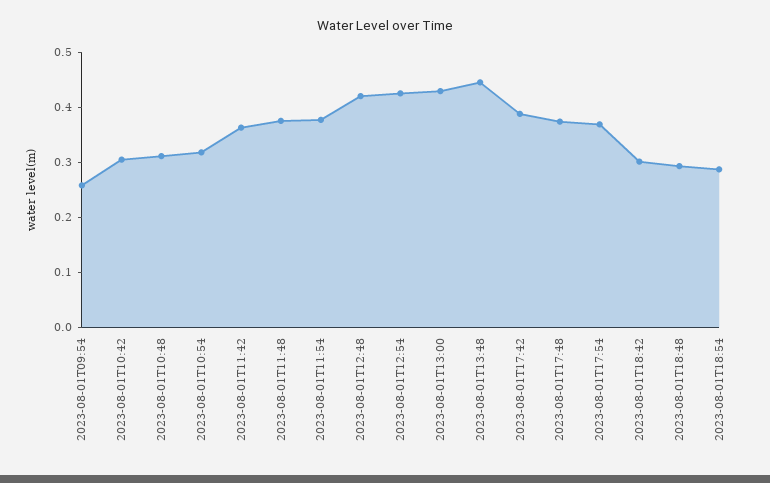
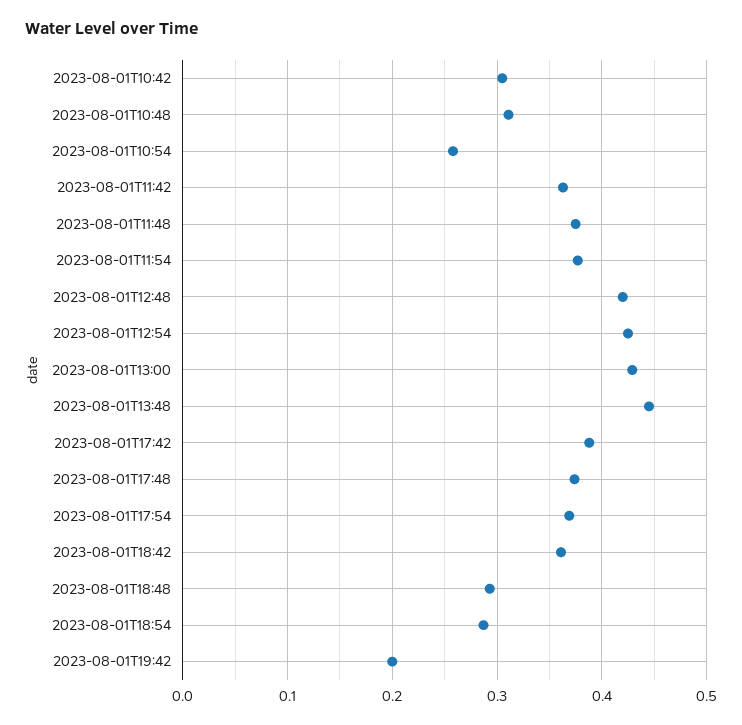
2023-08-01T09:54: 0.26 -> none
2023-08-01T10:54: 0.32 -> 0.26
2023-08-01T18:42: 0.3 -> 0.36
2023-08-01T19:42: none -> 0.2

